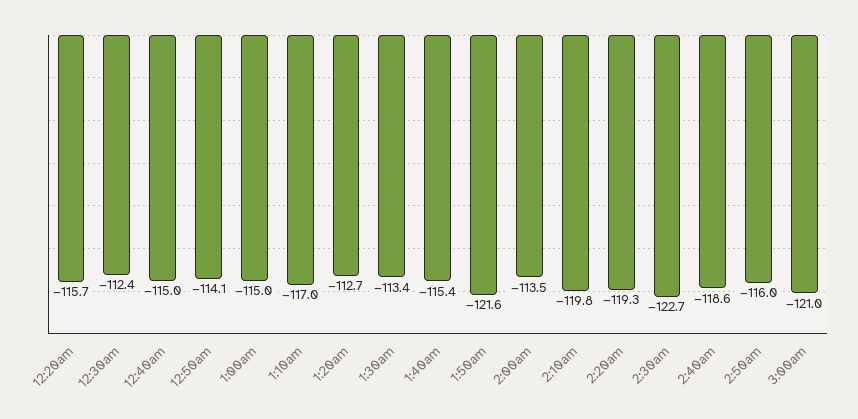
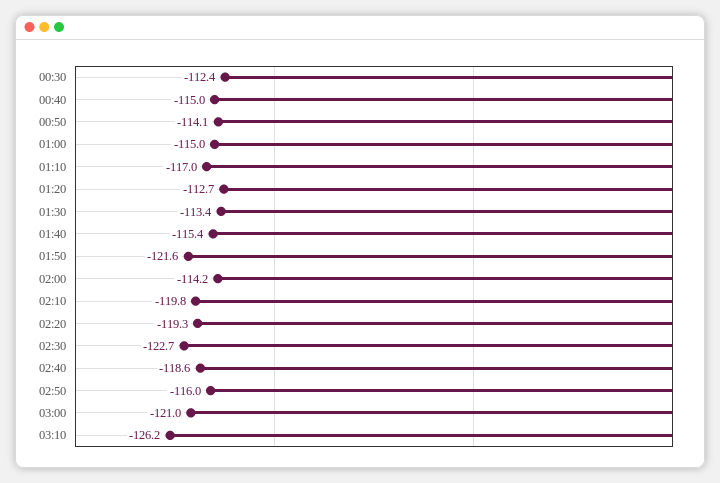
12:20am: -115.7 -> none
2:00am: -113.5 -> -114.2
03:10: none -> -126.2

